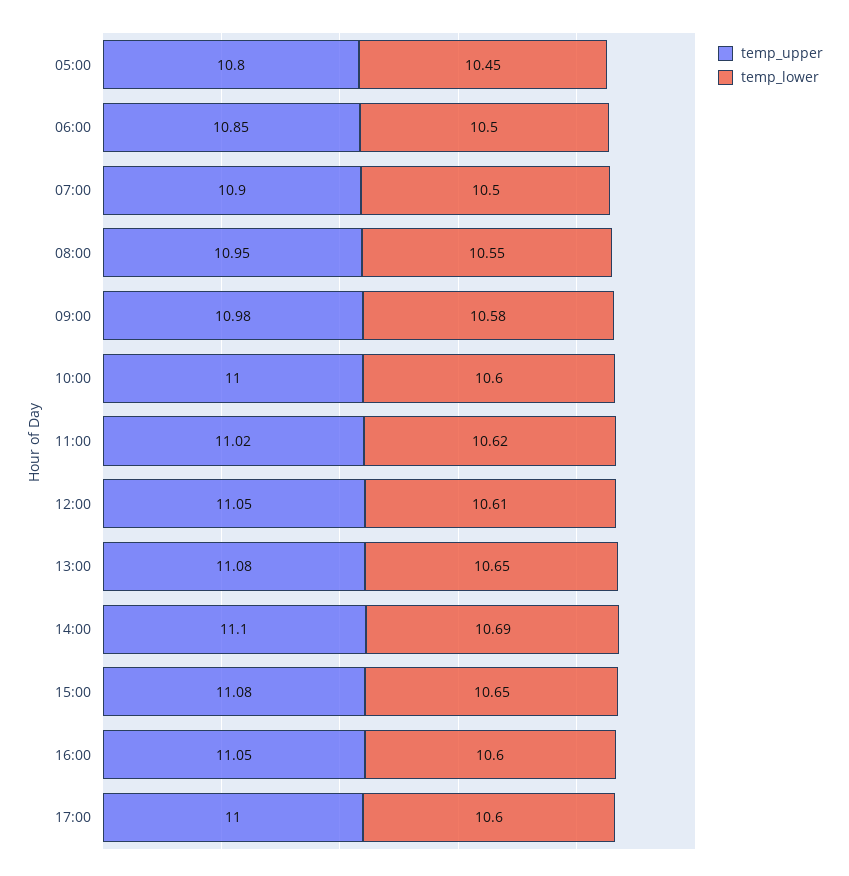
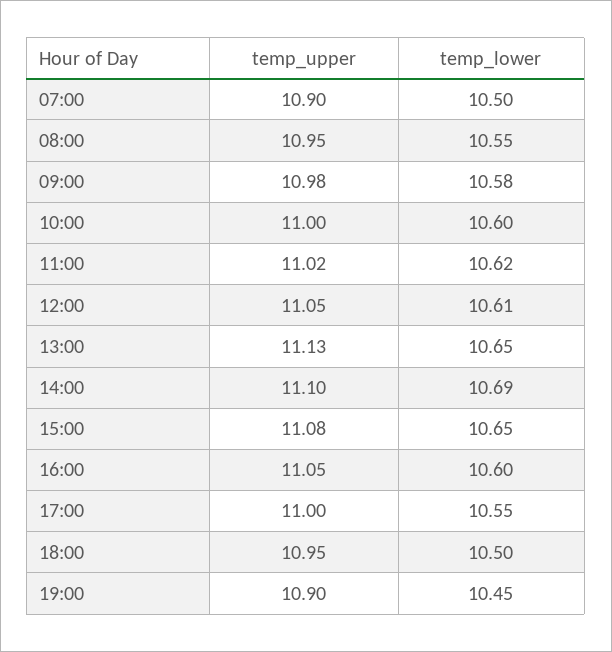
temp_upper, 05:00: 10.8 -> none
temp_lower, 05:00: 10.45 -> none
temp_upper, 06:00: 10.85 -> none
temp_lower, 06:00: 10.5 -> none
temp_upper, 13:00: 11.08 -> 11.13
temp_lower, 17:00: 10.6 -> 10.55
temp_upper, 18:00: none -> 10.95
temp_lower, 18:00: none -> 10.5
temp_upper, 19:00: none -> 10.9
temp_lower, 19:00: none -> 10.45

